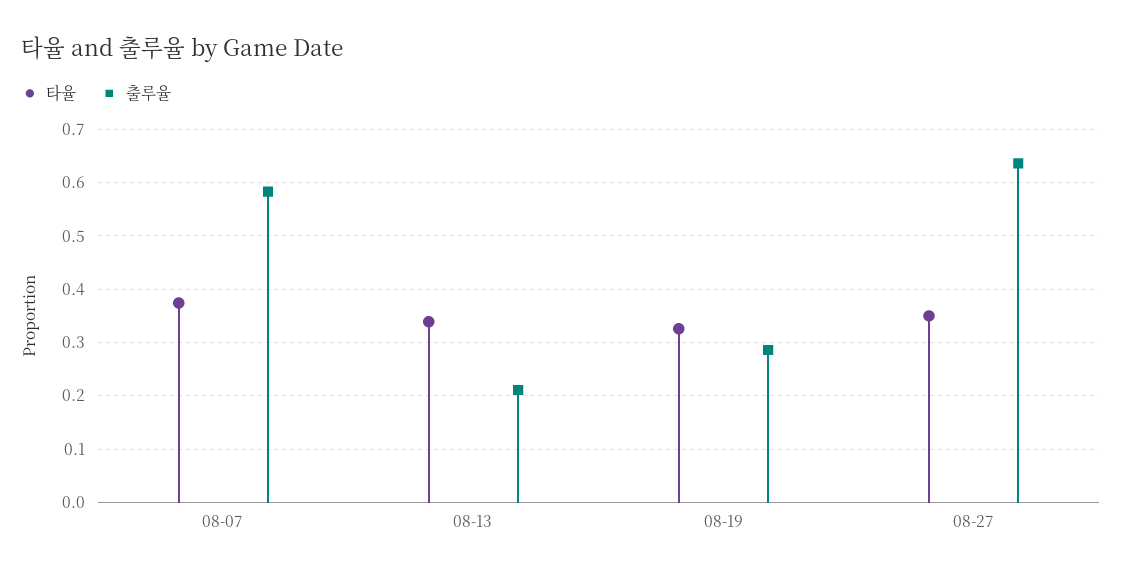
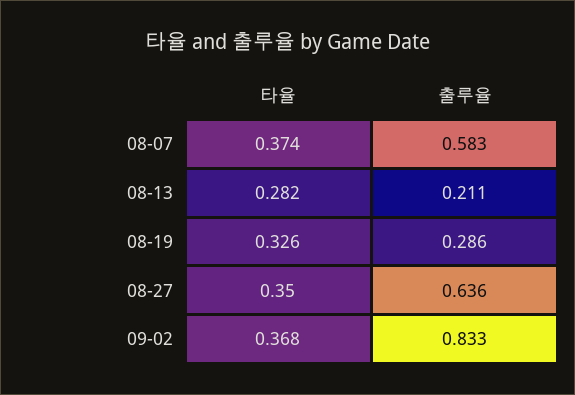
타율, 08-13: 0.34 -> 0.282
타율, 09-02: none -> 0.368
출루율, 09-02: none -> 0.833

